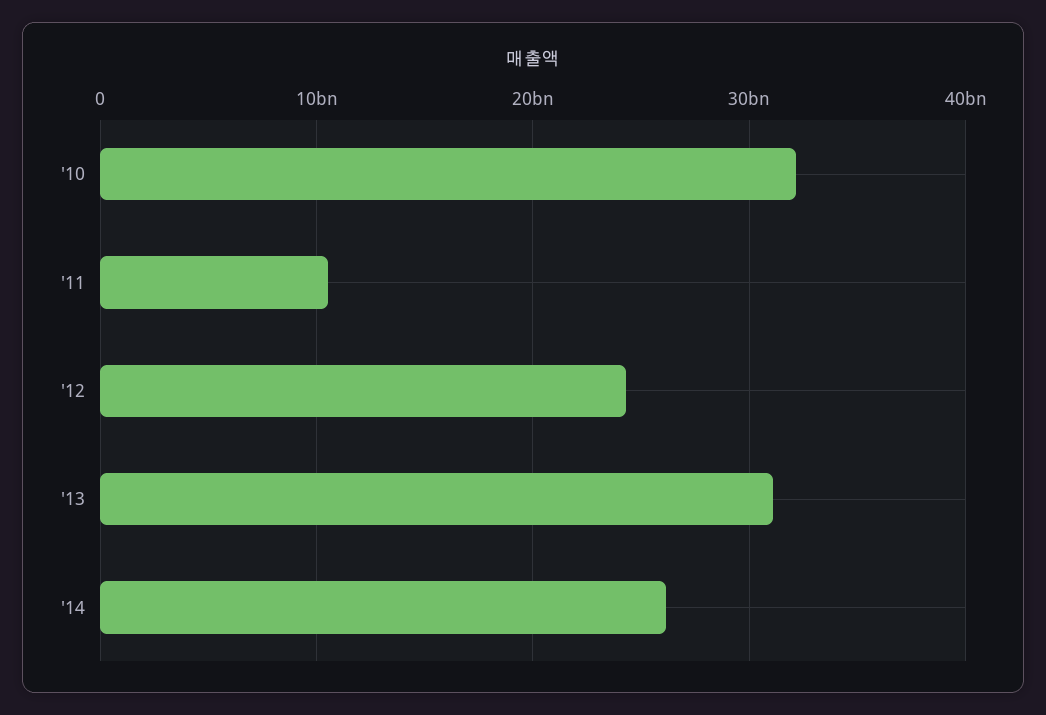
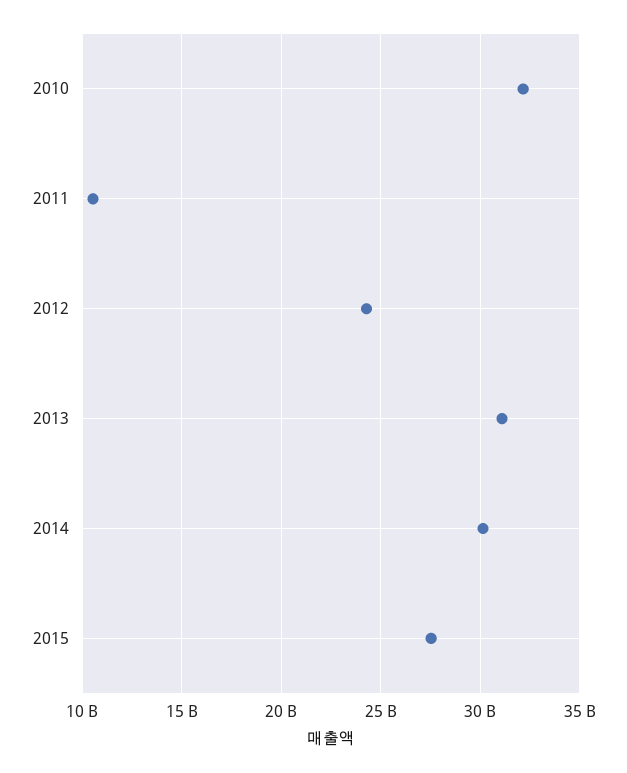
'14: 26000000000 -> 30000000000
2015: none -> 27500000000

